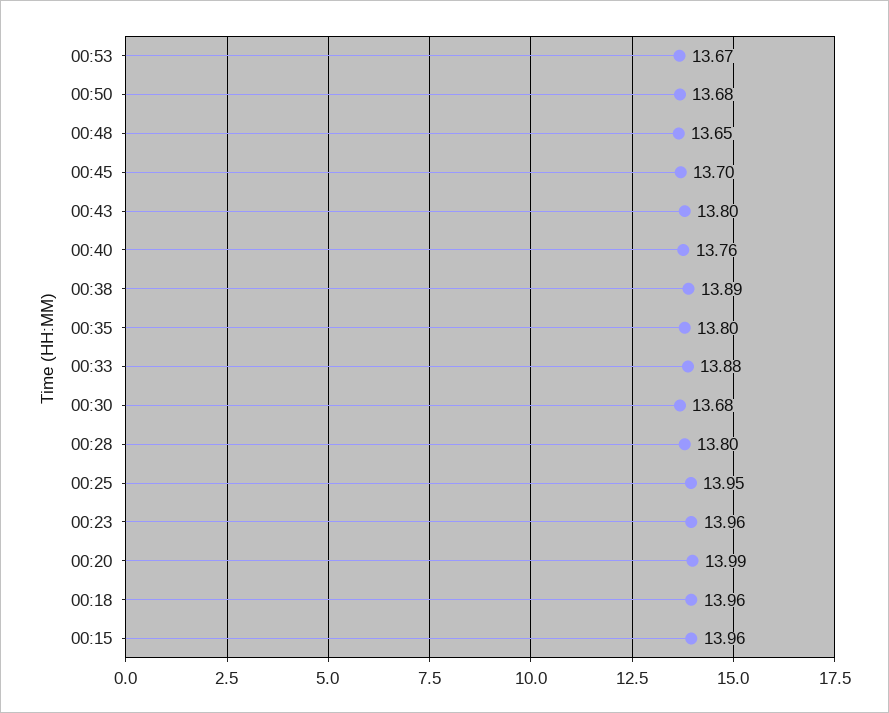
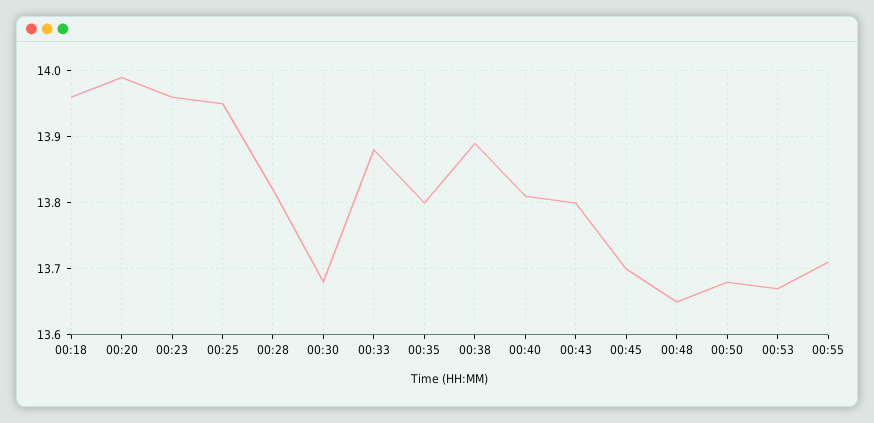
00:40: 13.76 -> 13.81
00:28: 13.8 -> 13.82
00:15: 13.96 -> none
00:55: none -> 13.71

